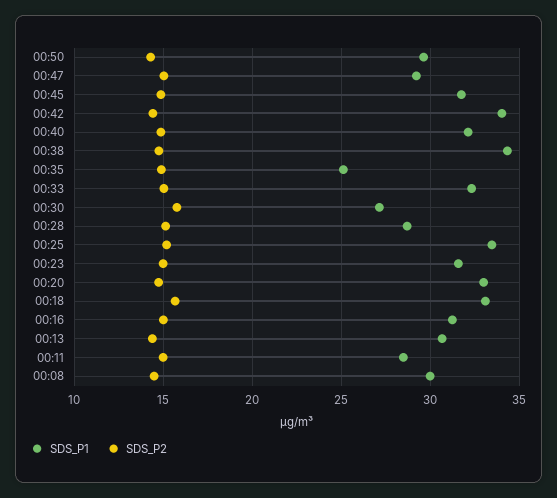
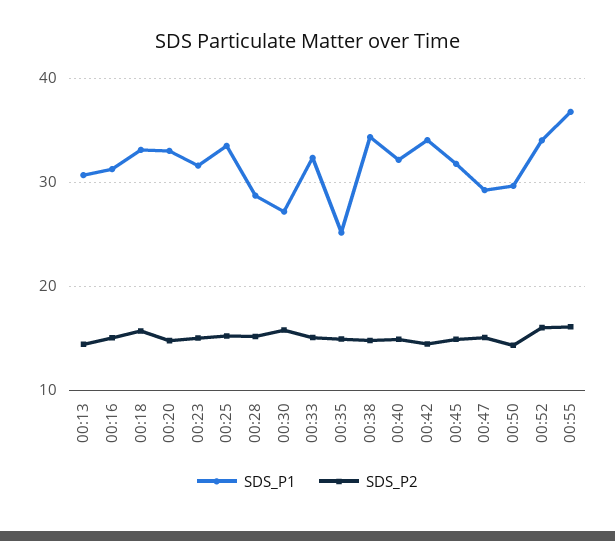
SDS_P1, 00:11: 28.5 -> none
SDS_P2, 00:11: 15 -> none
SDS_P1, 00:08: 30 -> none
SDS_P2, 00:08: 14.5 -> none
SDS_P1, 00:52: none -> 34
SDS_P2, 00:52: none -> 16
SDS_P1, 00:55: none -> 37
SDS_P2, 00:55: none -> 16

